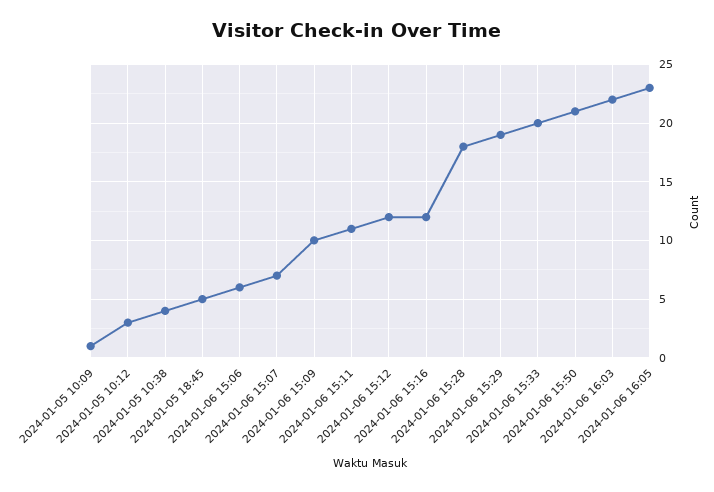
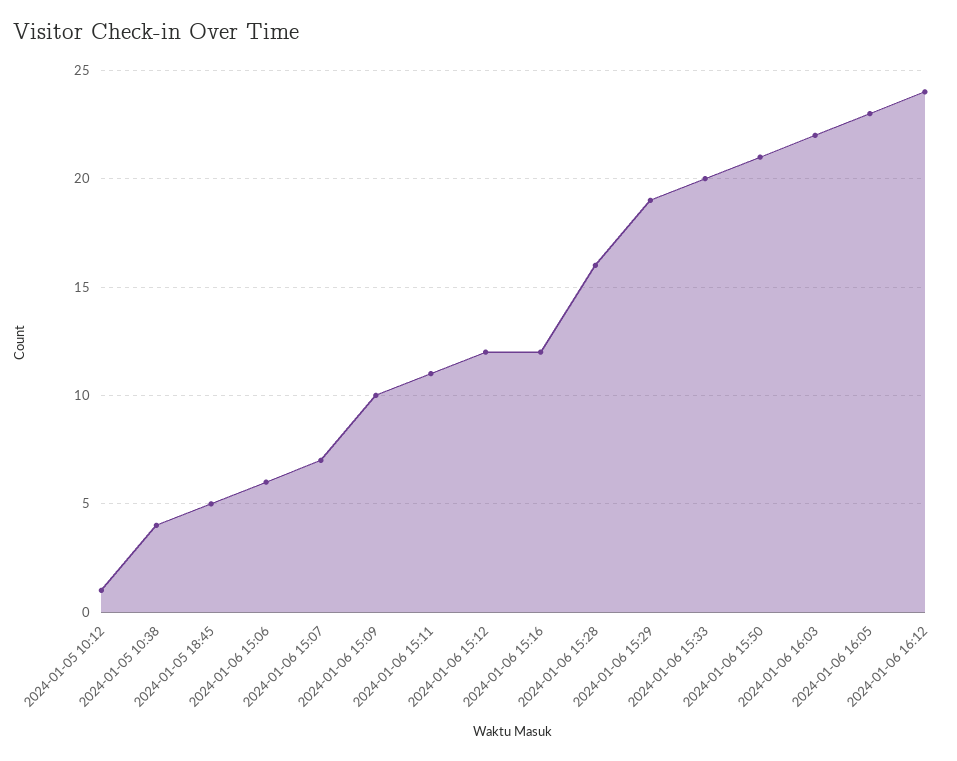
2024-01-05 10:09: 1 -> none
2024-01-05 10:12: 3 -> 1
2024-01-06 15:28: 18 -> 16
2024-01-06 16:12: none -> 24

